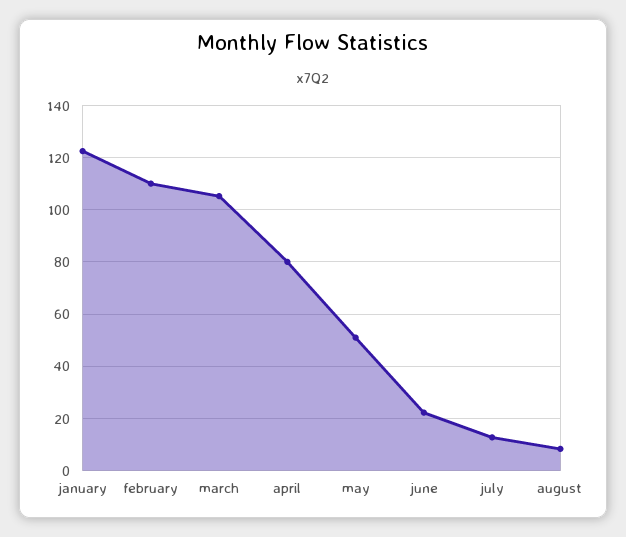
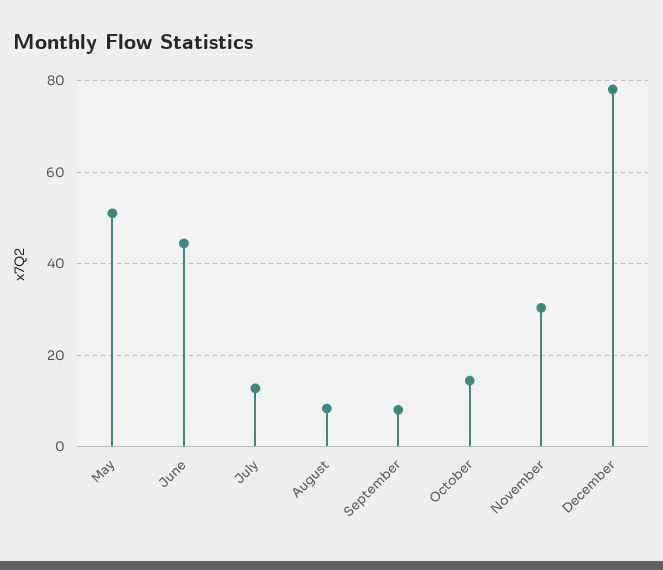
january: 122.5 -> none
february: 110 -> none
march: 105 -> none
april: 80 -> none
june: 22.5 -> 44
September: none -> 8
October: none -> 14
November: none -> 30
December: none -> 78

